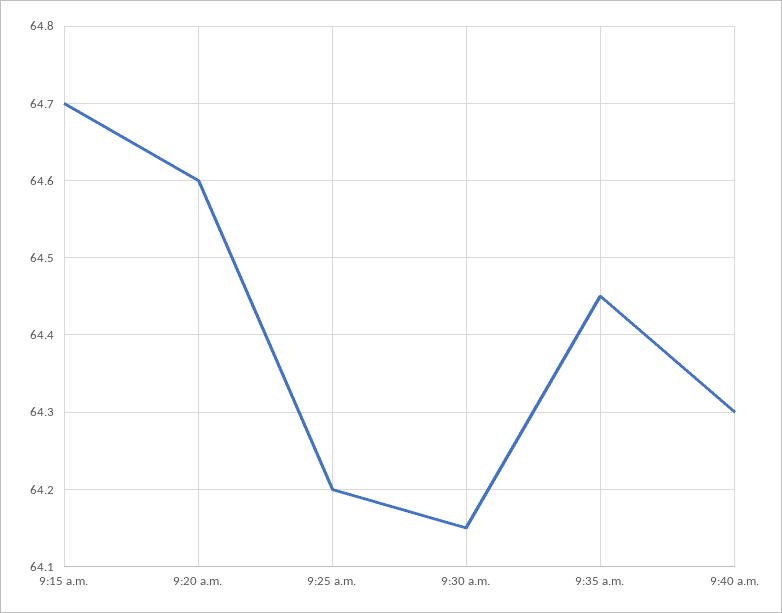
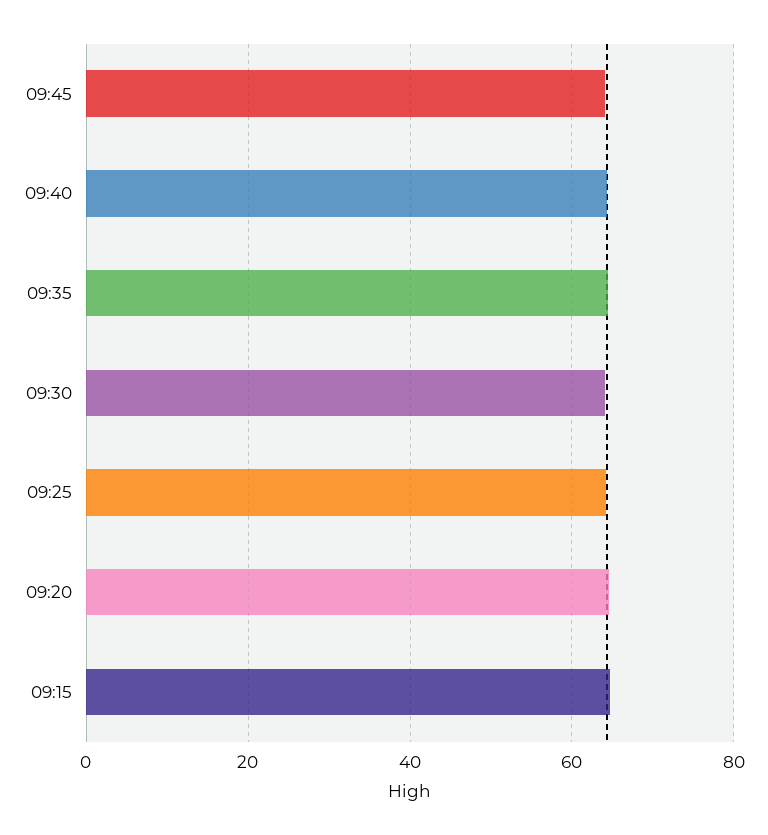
09:45: none -> 64

